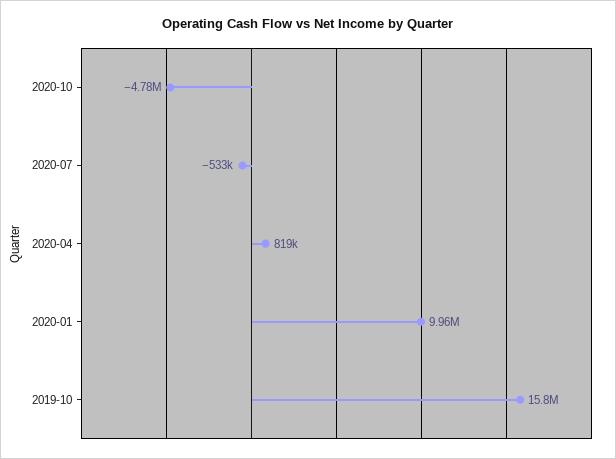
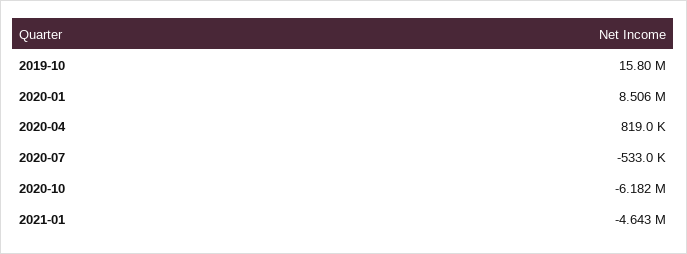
2020-10: -4780000 -> -6182000
2020-01: 9960000 -> 8506000
2021-01: none -> -4643000

